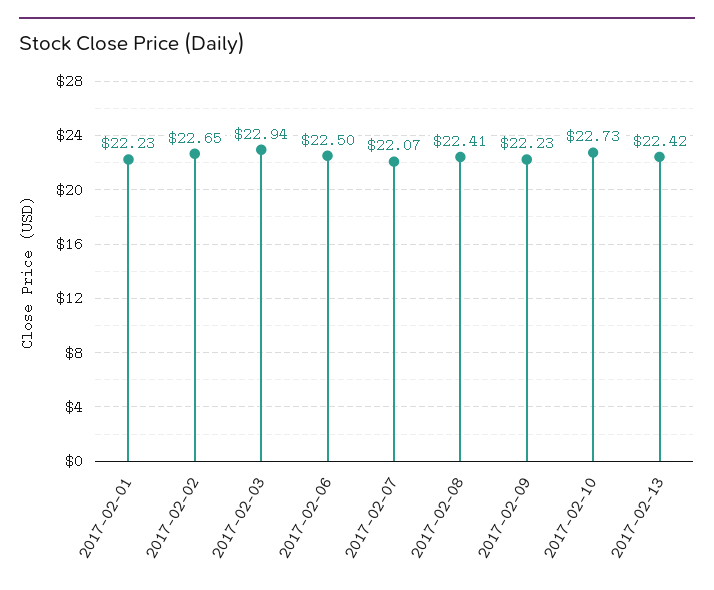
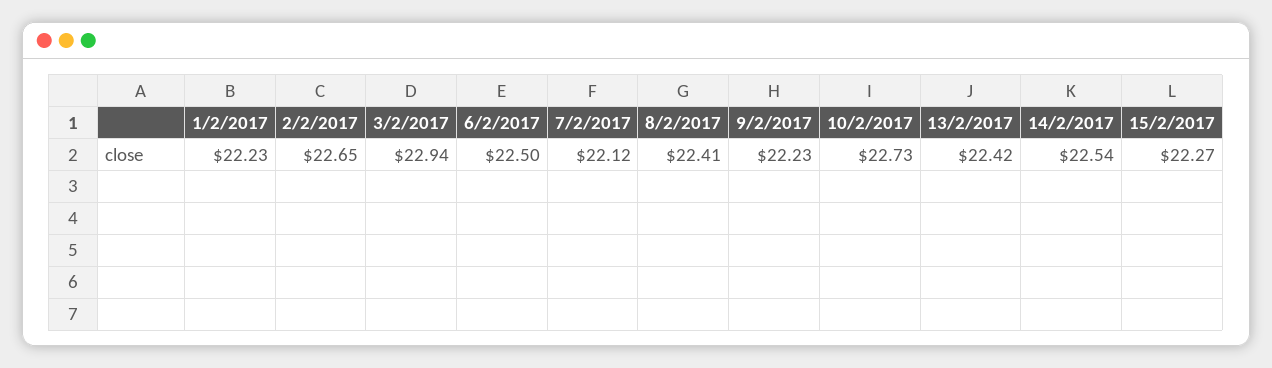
2017-02-07: 22.07 -> 22.12
14/2/2017: none -> 22.54
15/2/2017: none -> 22.27

